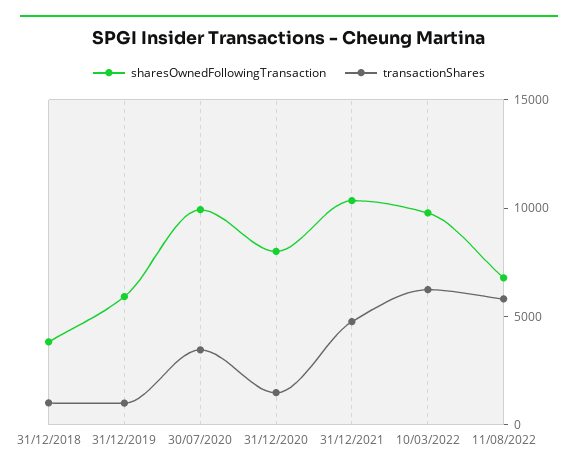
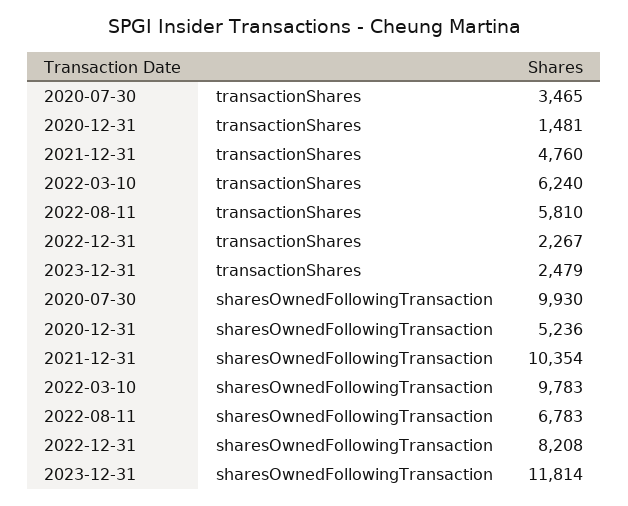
sharesOwnedFollowingTransaction, 31/12/2018: 4000 -> none
transactionShares, 31/12/2018: 1000 -> none
sharesOwnedFollowingTransaction, 31/12/2019: 6000 -> none
transactionShares, 31/12/2019: 1000 -> none
sharesOwnedFollowingTransaction, 31/12/2020: 8000 -> 5236
transactionShares, 2022-12-31: none -> 2267
transactionShares, 2023-12-31: none -> 2479
sharesOwnedFollowingTransaction, 2022-12-31: none -> 8208
sharesOwnedFollowingTransaction, 2023-12-31: none -> 11814

